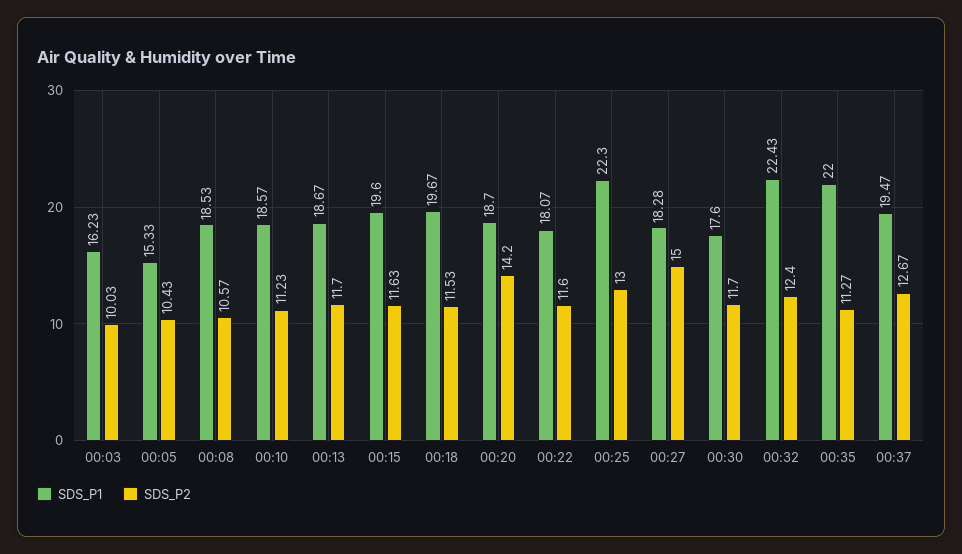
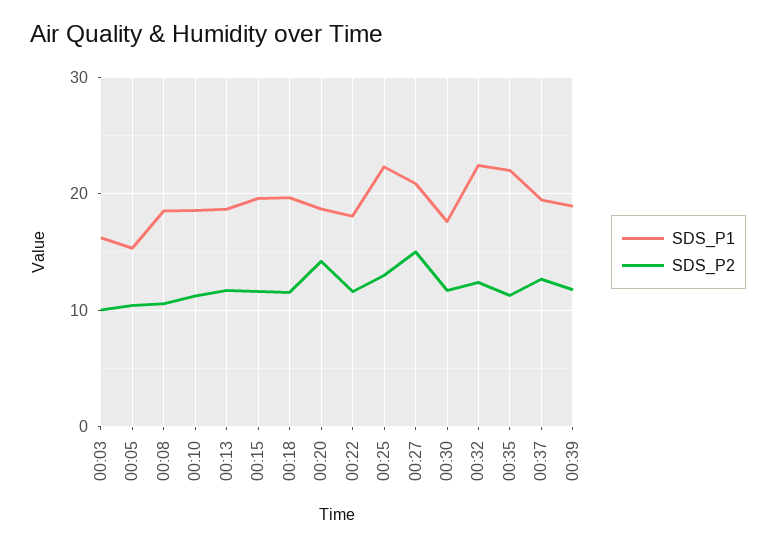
SDS_P1, 00:27: 18.28 -> 21
SDS_P1, 00:39: none -> 19
SDS_P2, 00:39: none -> 12

